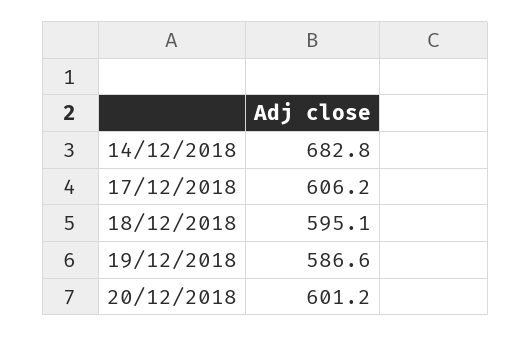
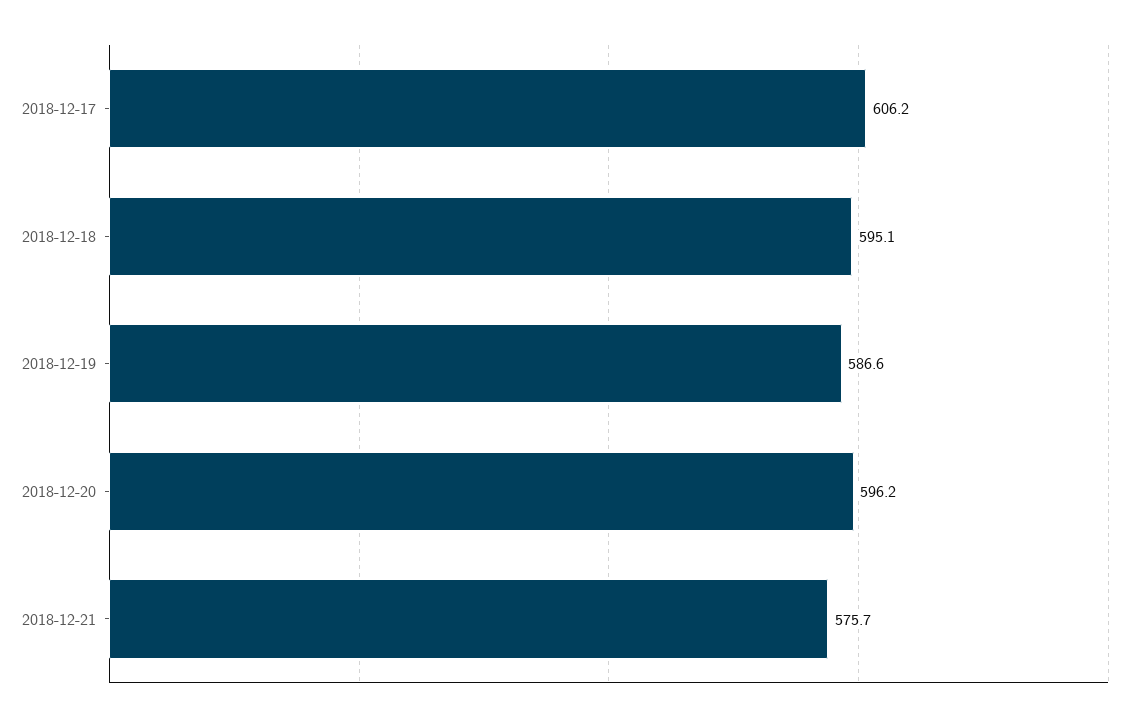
14/12/2018: 682.8 -> none
20/12/2018: 601.2 -> 596.2
2018-12-21: none -> 575.7

